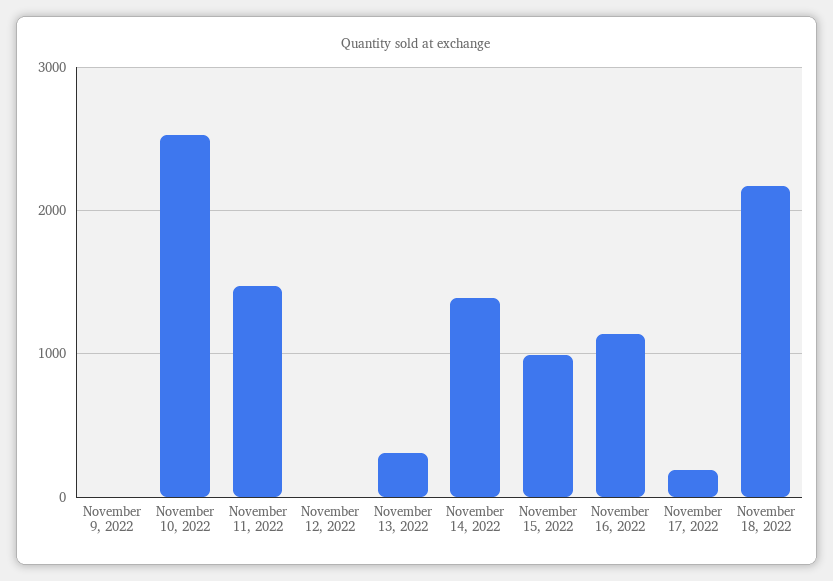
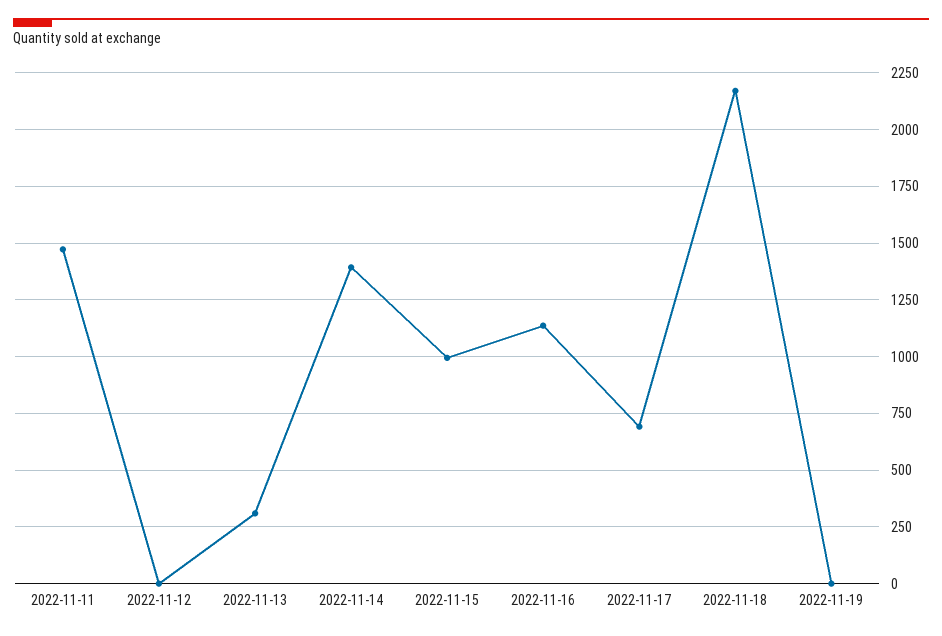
November 9, 2022: 0 -> none
November 10, 2022: 2500 -> none
November 17, 2022: 200 -> 700
2022-11-19: none -> 0

